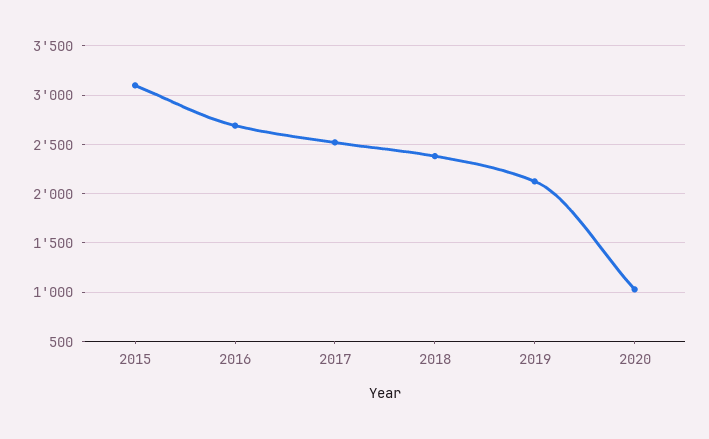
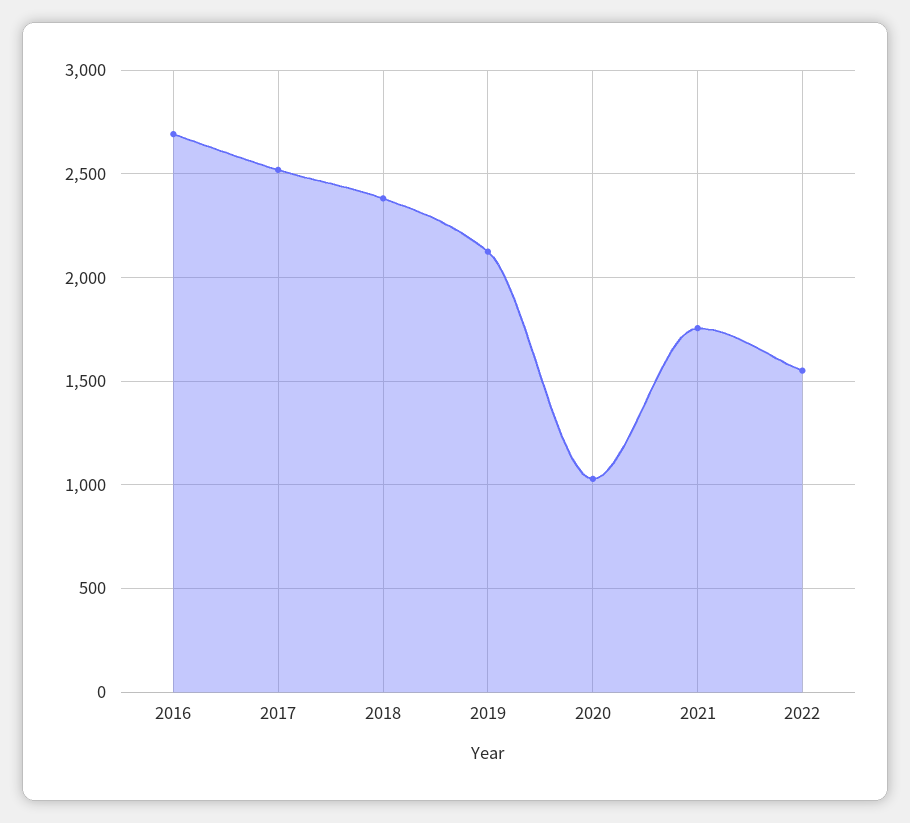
2015: 3100 -> none
2021: none -> 1750
2022: none -> 1550

